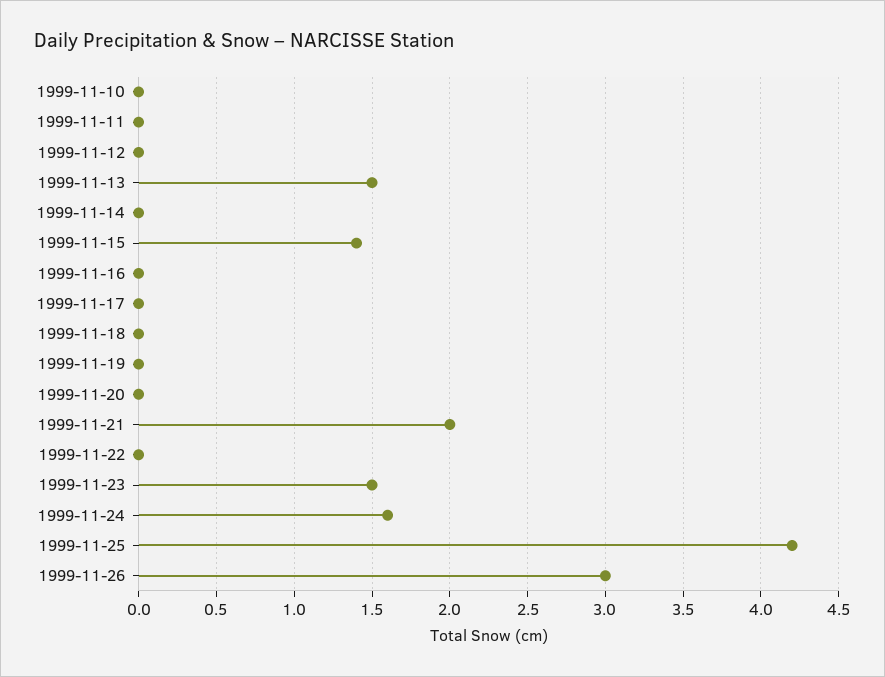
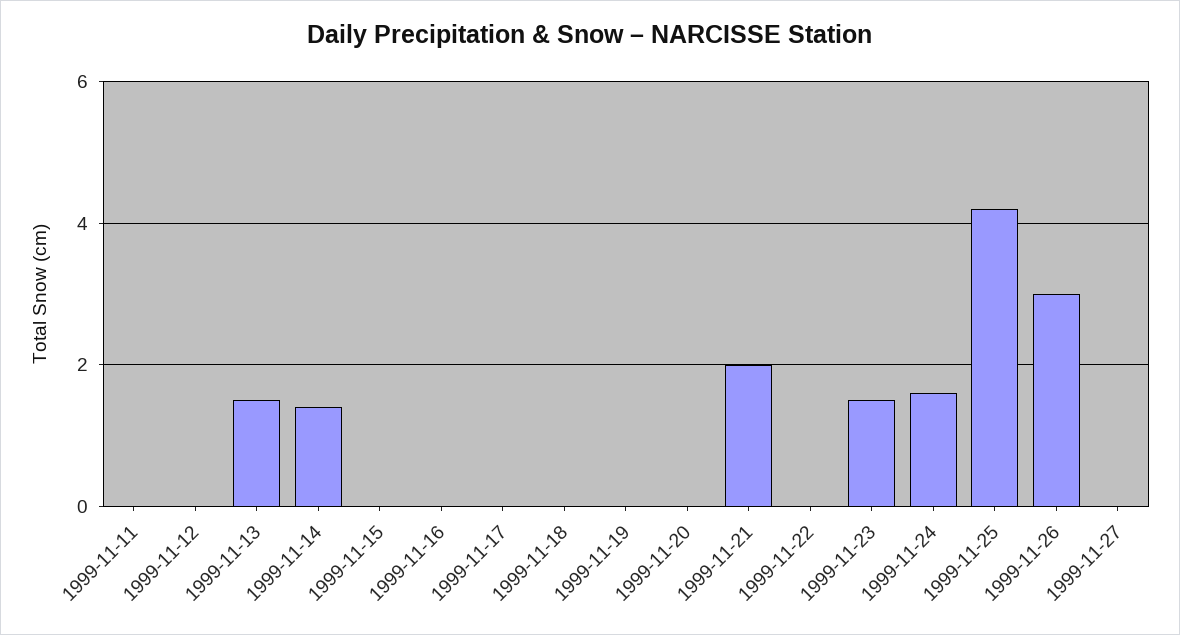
1999-11-10: 0 -> none
1999-11-14: 0 -> 1.5
1999-11-15: 1.4 -> 0
1999-11-27: none -> 0

